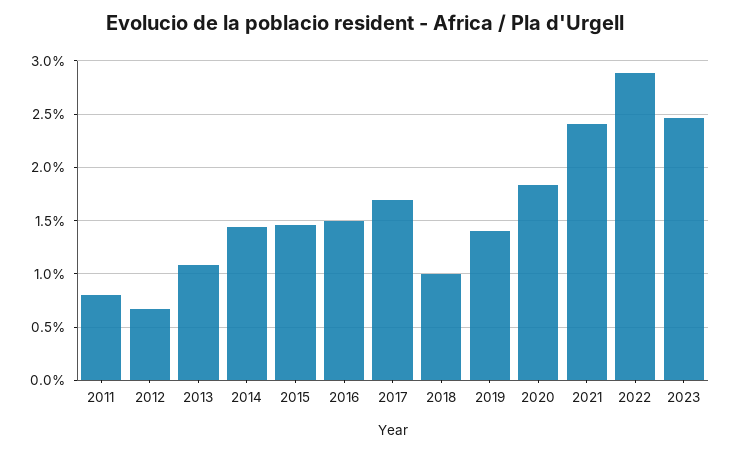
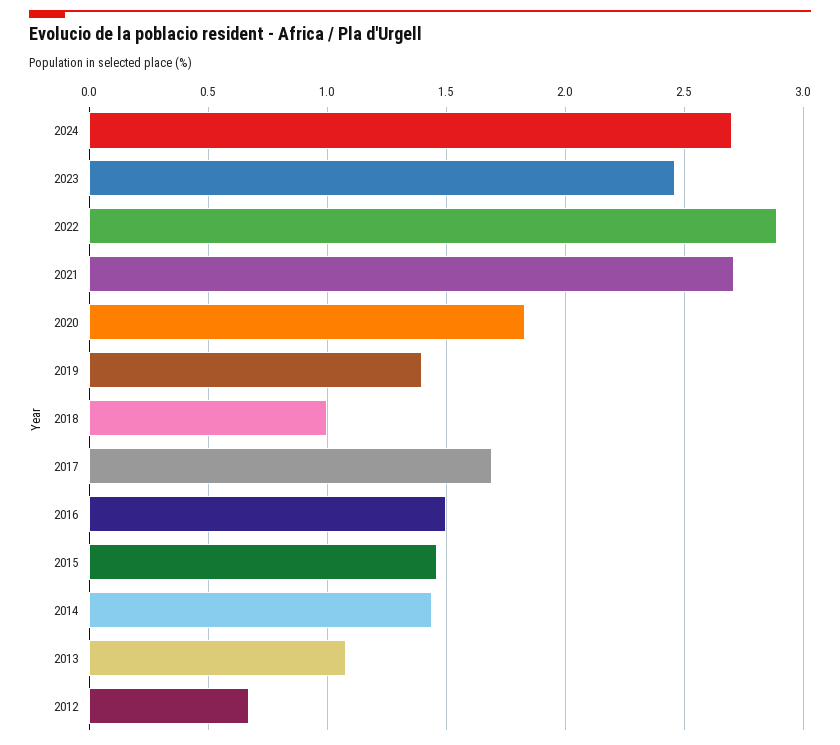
2011: 0.8 -> none
2021: 2.4 -> 2.7
2024: none -> 2.7

